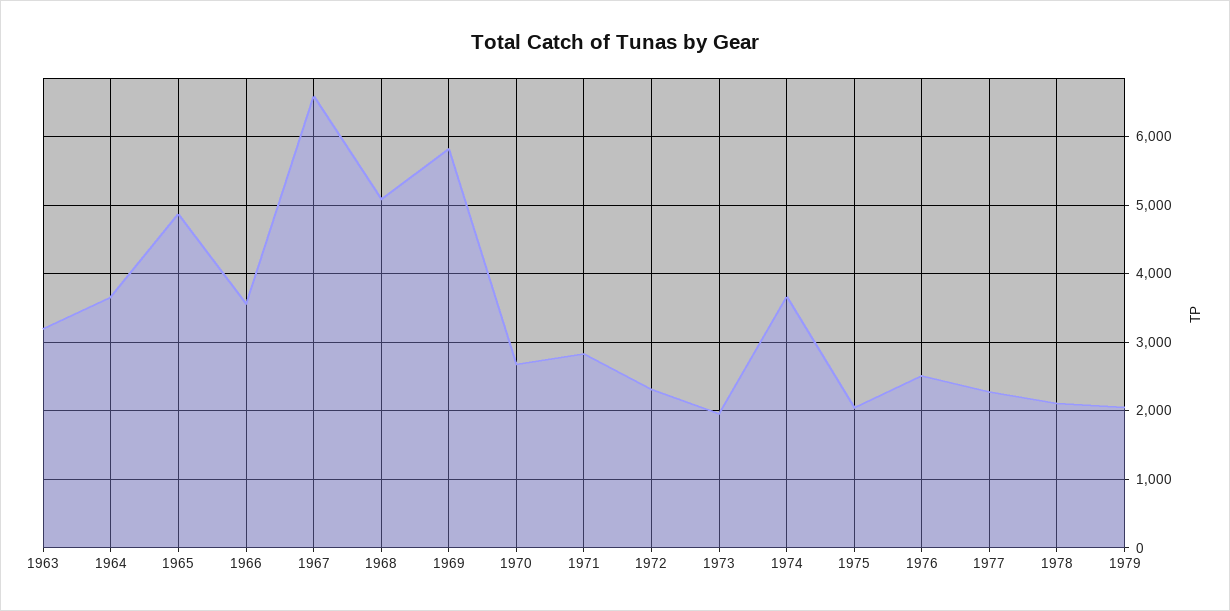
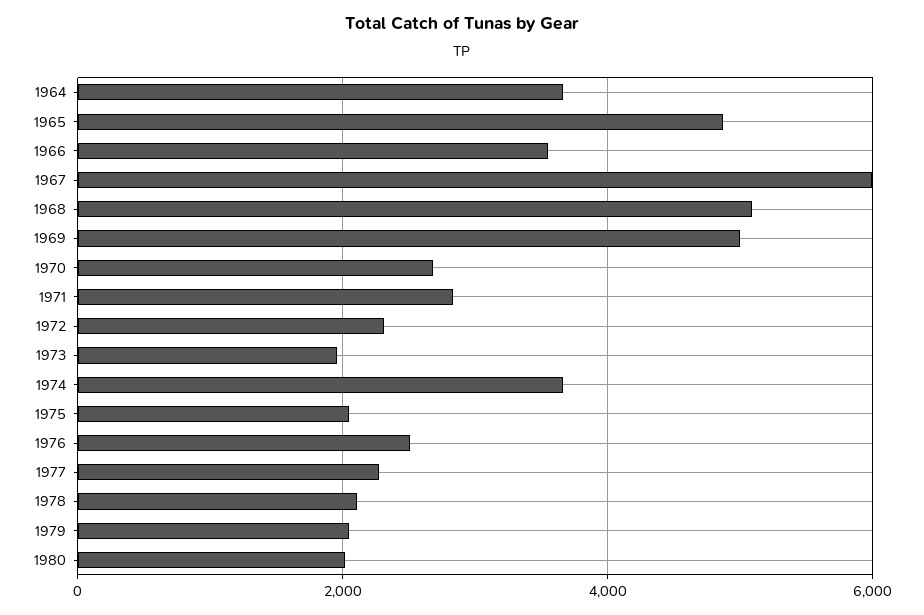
1963: 3200 -> none
1967: 6600 -> 6000
1969: 5800 -> 5000
1980: none -> 2000

